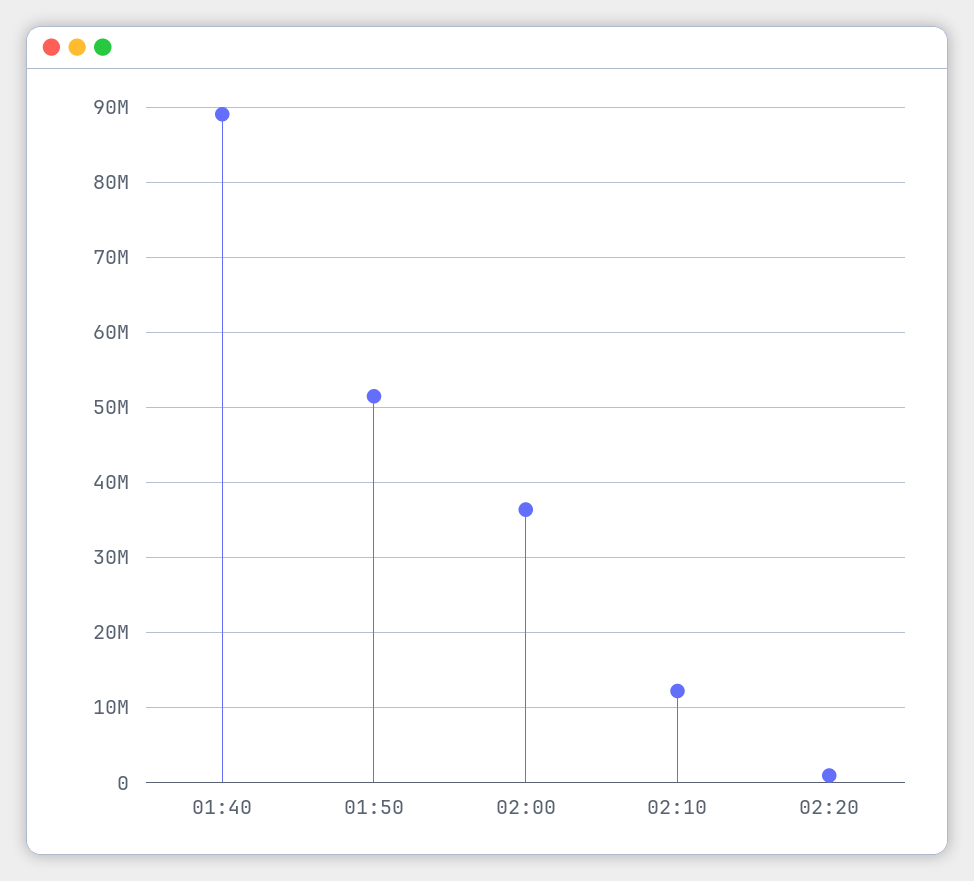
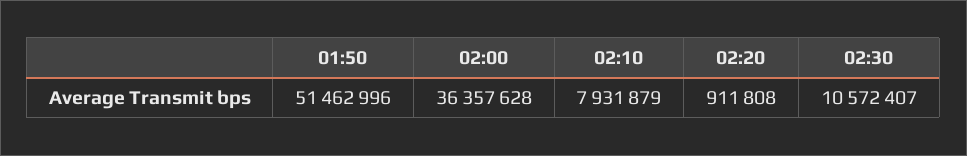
01:40: 89000000 -> none
02:10: 12000000 -> 7931879
02:30: none -> 10572407

